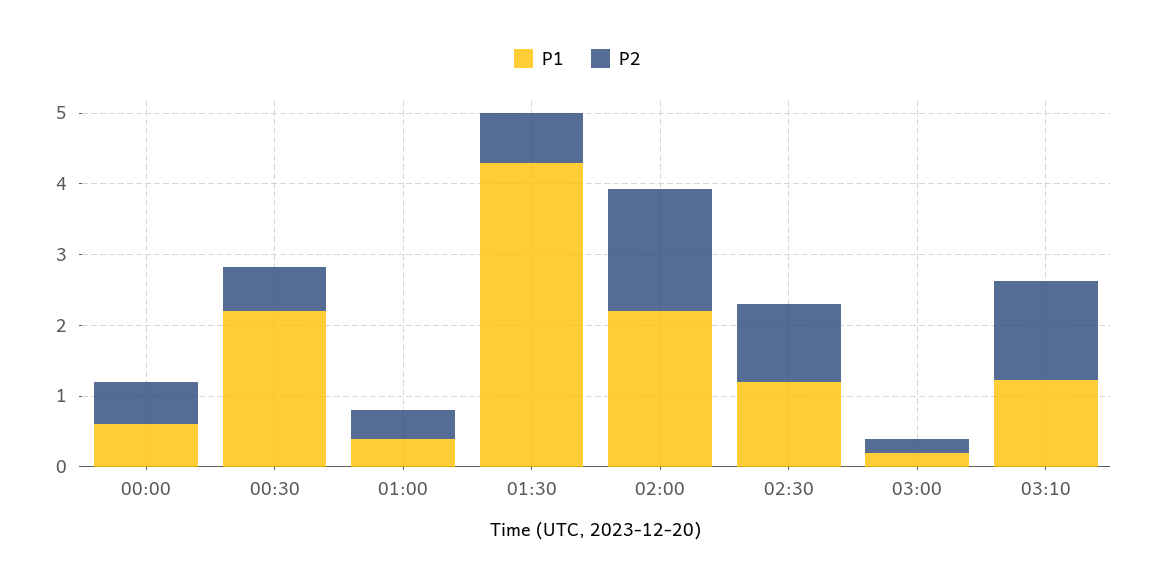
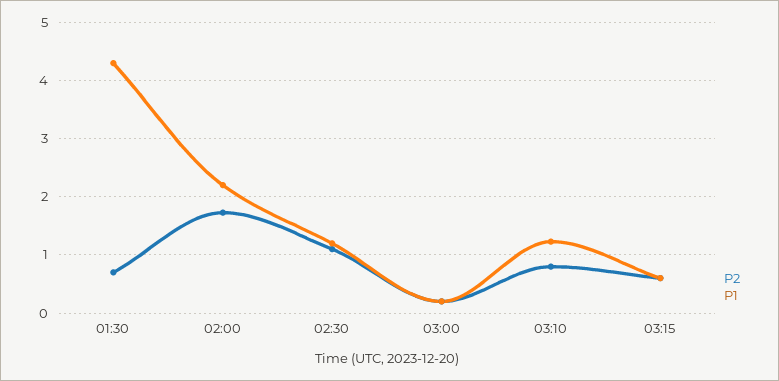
P1, 00:00: 0.6 -> none
P2, 00:00: 0.6 -> none
P1, 00:30: 2.2 -> none
P2, 00:30: 0.6 -> none
P1, 01:00: 0.4 -> none
P2, 01:00: 0.4 -> none
P2, 03:10: 1.4 -> 0.8
P2, 03:15: none -> 0.6
P1, 03:15: none -> 0.6

